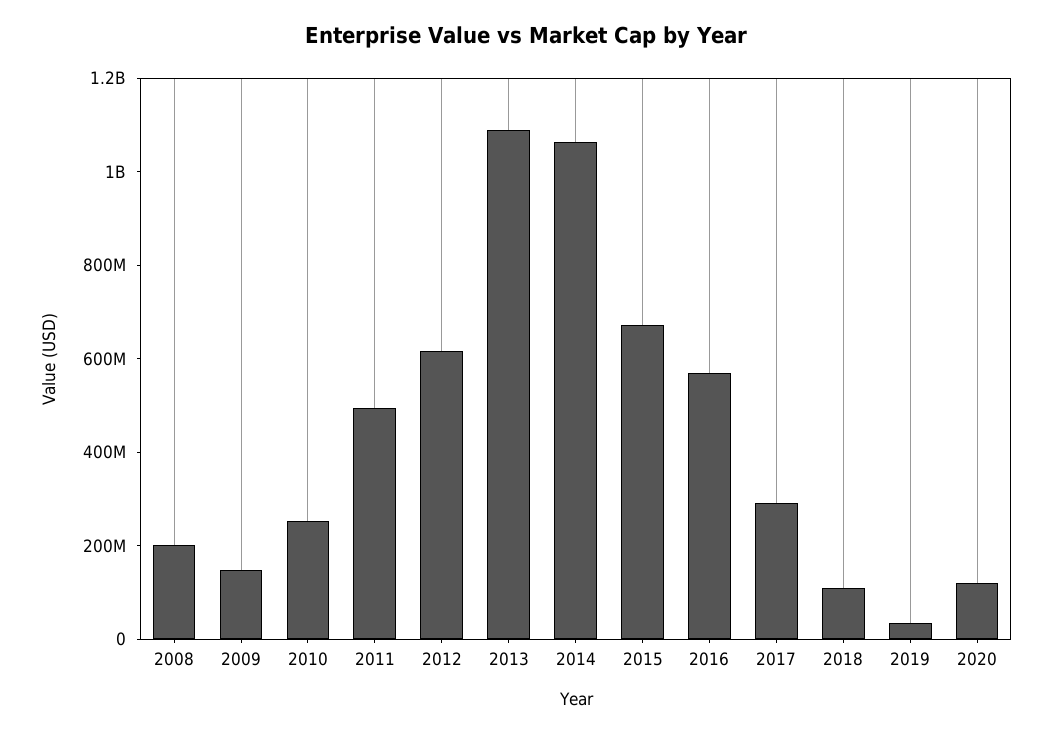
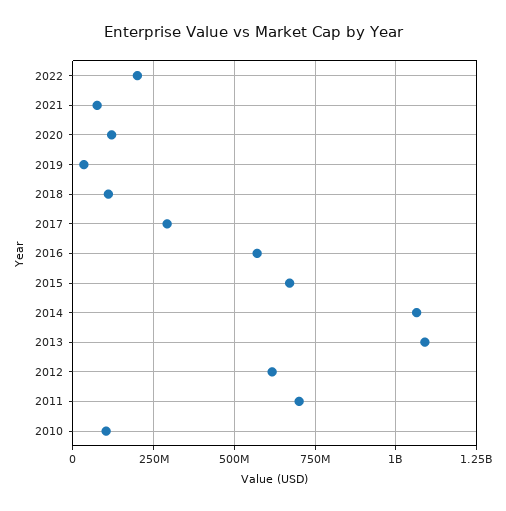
2008: 200000000 -> none
2009: 150000000 -> none
2010: 250000000 -> 100000000
2011: 500000000 -> 700000000
2022: none -> 200000000
2021: none -> 75000000

